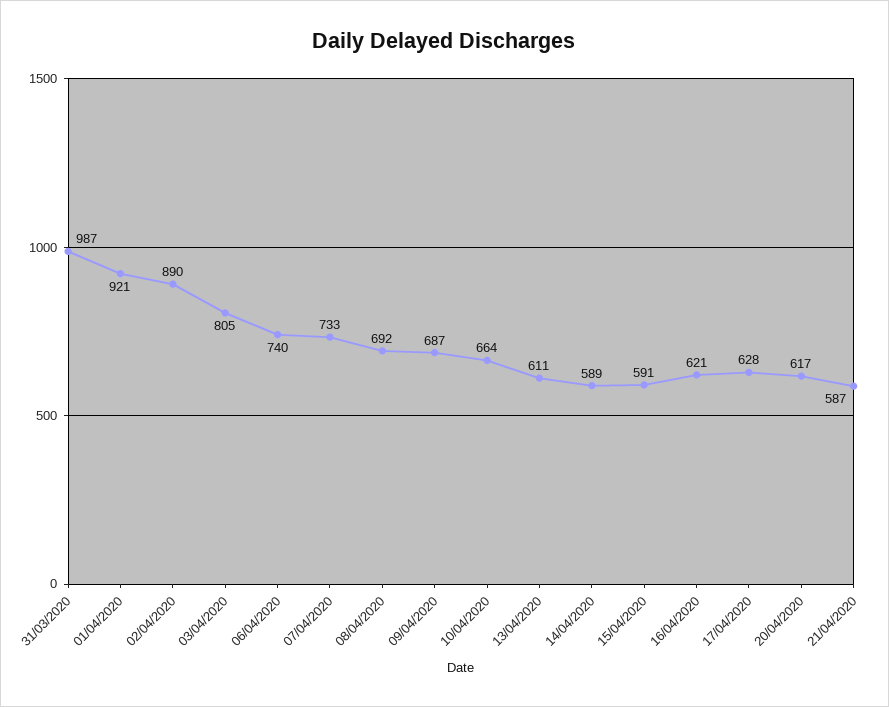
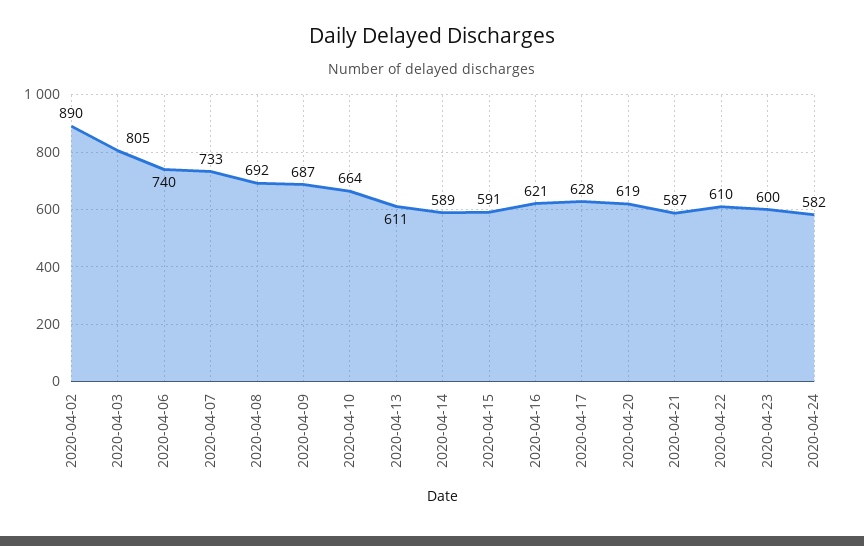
31/03/2020: 987 -> none
01/04/2020: 921 -> none
20/04/2020: 617 -> 619
2020-04-22: none -> 610
2020-04-23: none -> 600
2020-04-24: none -> 582

